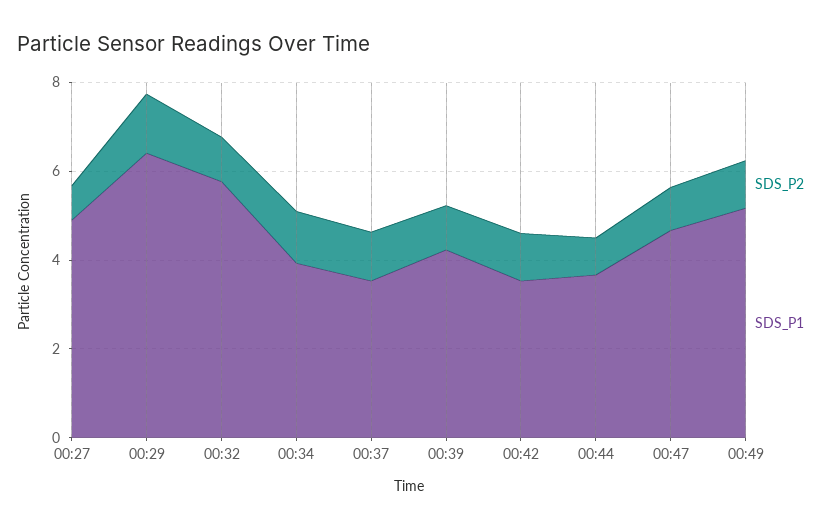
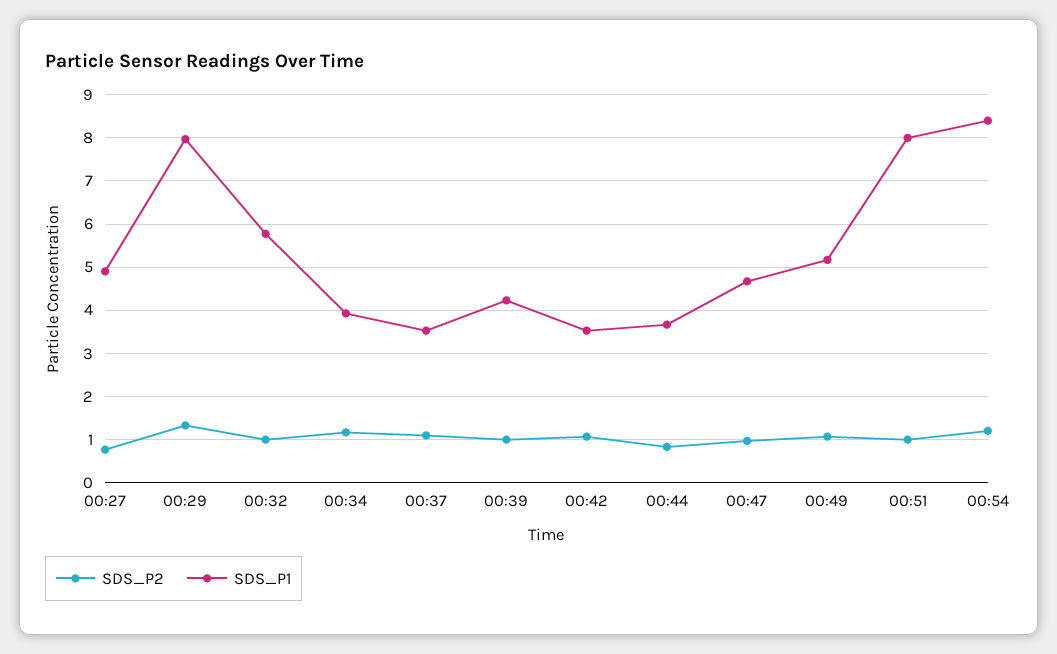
SDS_P1, 00:29: 6.5 -> 8
SDS_P2, 00:51: none -> 1
SDS_P1, 00:51: none -> 8
SDS_P2, 00:54: none -> 1.2
SDS_P1, 00:54: none -> 8.4

